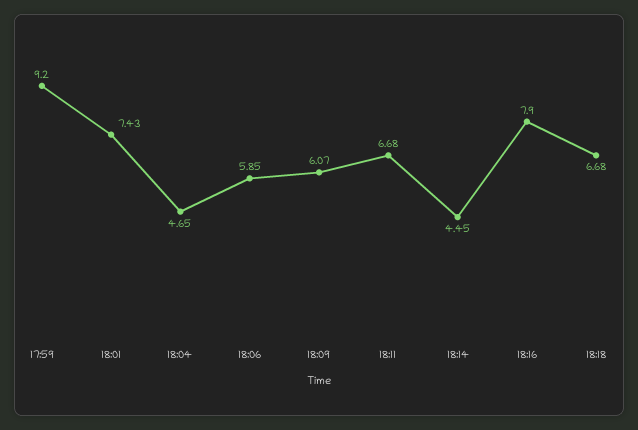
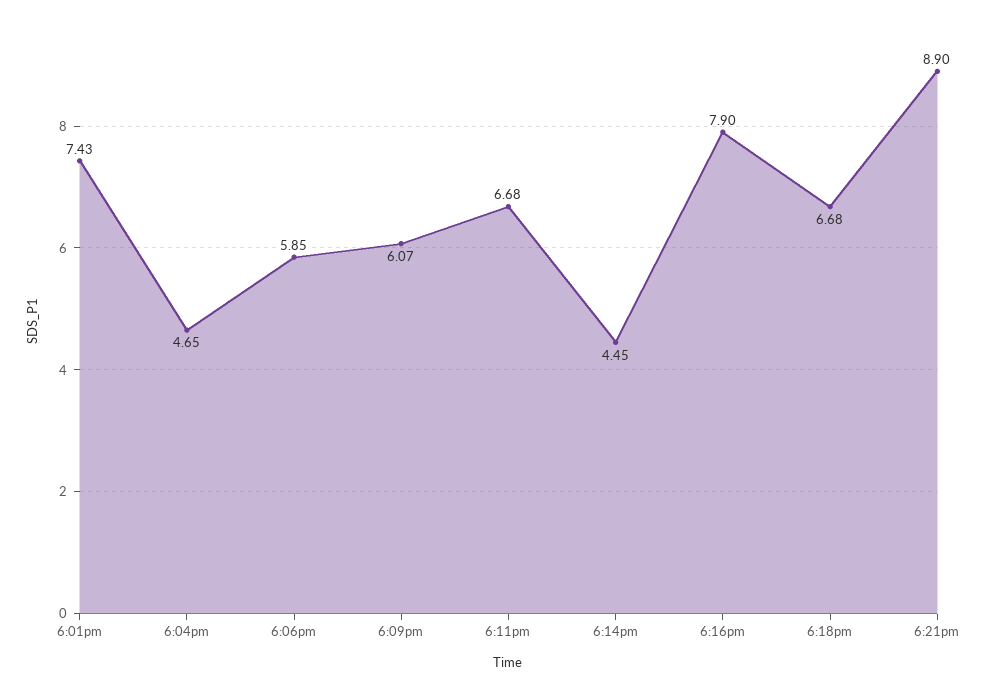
17:59: 9.2 -> none
6:21pm: none -> 8.9

